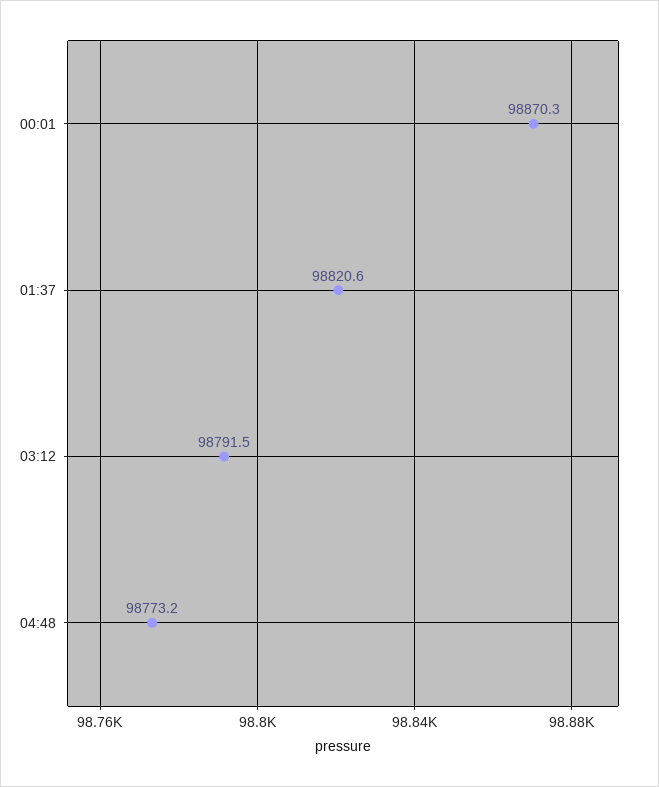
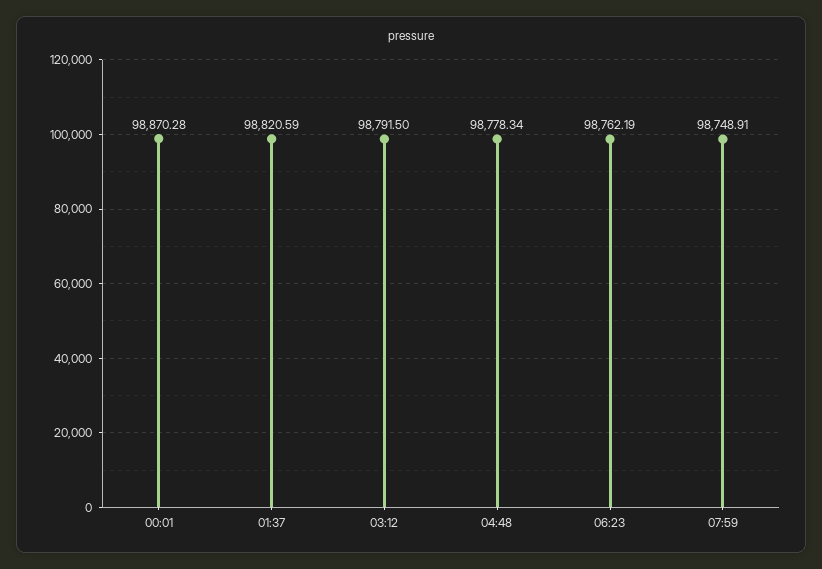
04:48: 98773.2 -> 98778.34
06:23: none -> 98762.19
07:59: none -> 98748.91

